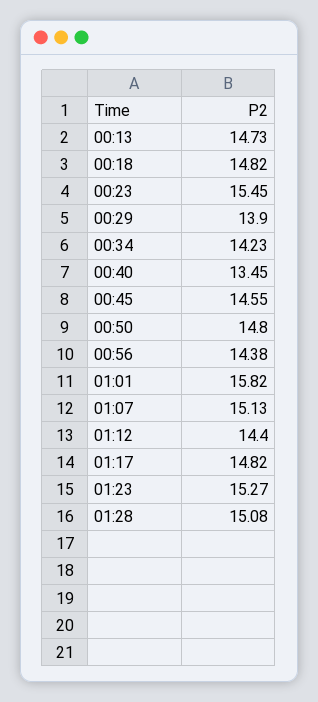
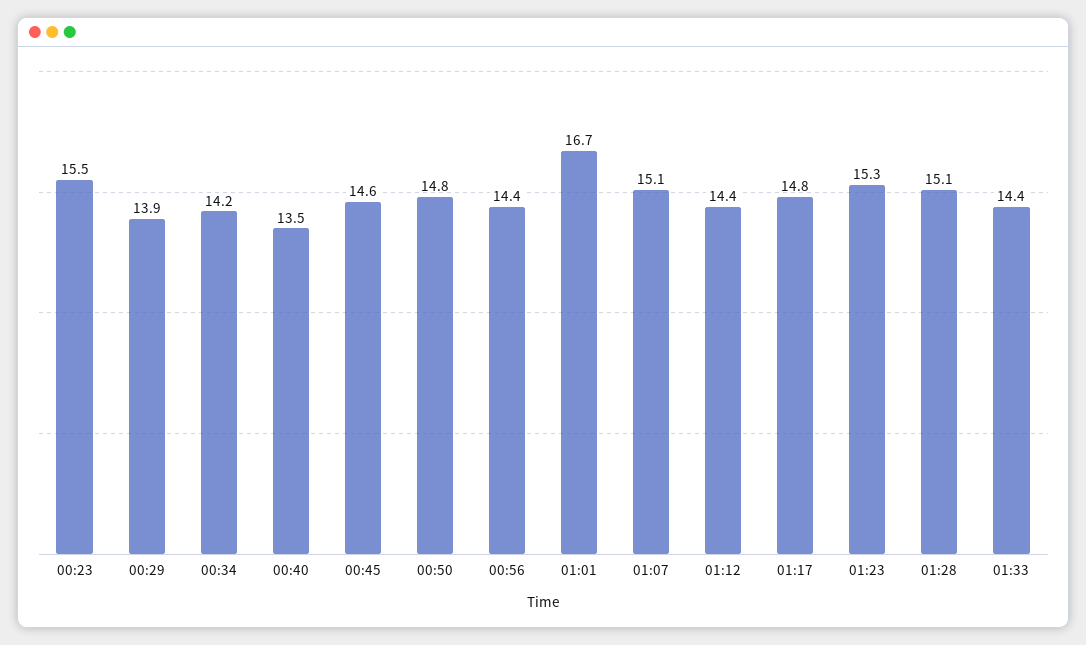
00:13: 14.73 -> none
00:18: 14.82 -> none
01:01: 15.82 -> 16.7
01:33: none -> 14.4

